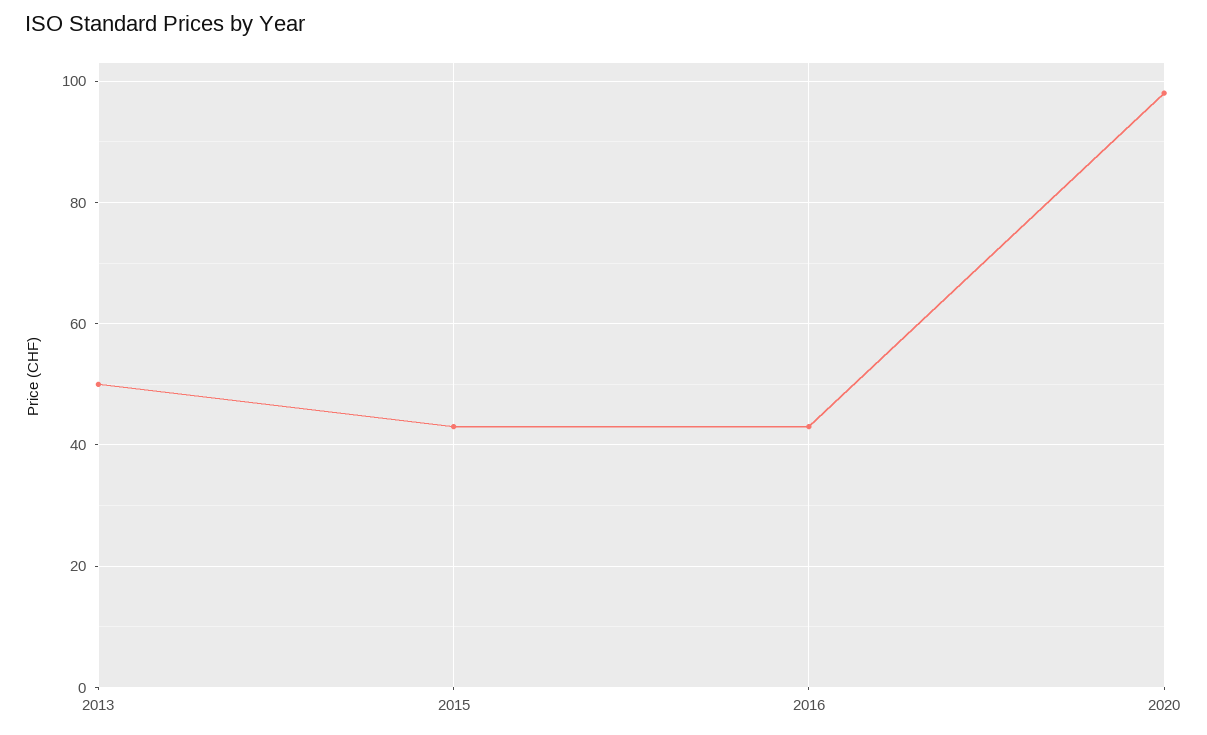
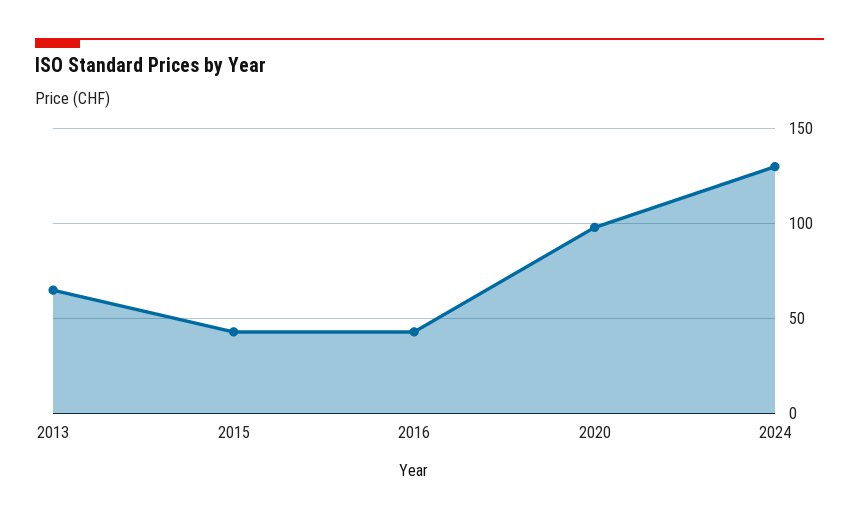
2013: 50 -> 65
2024: none -> 130

